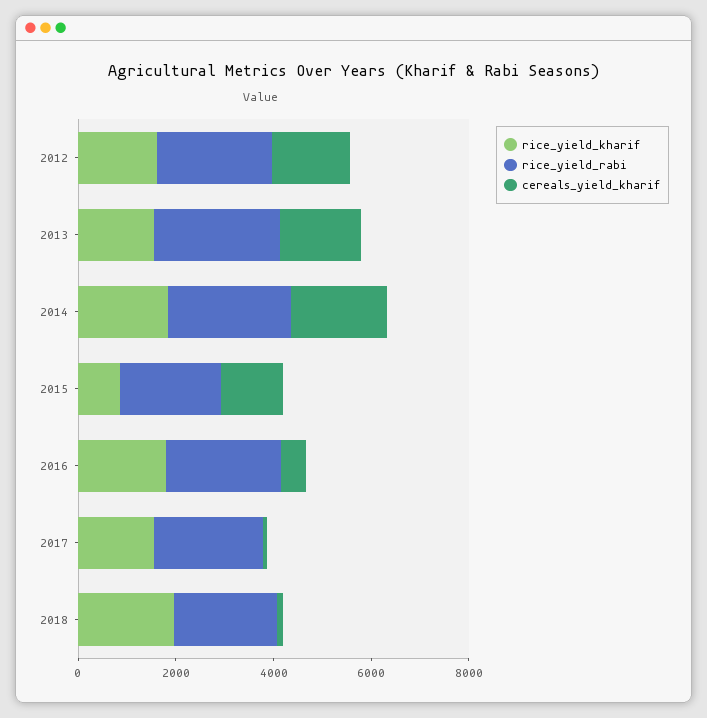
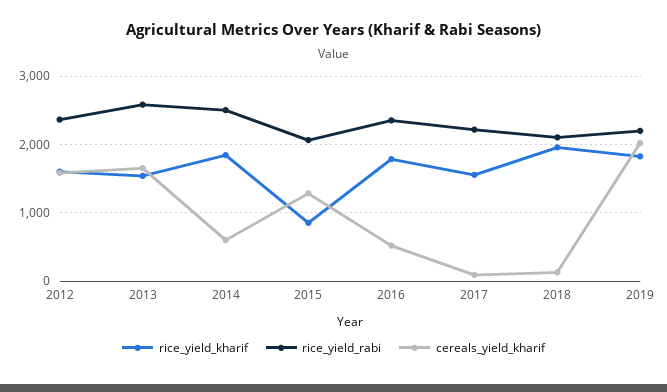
cereals_yield_kharif, 2014: 2000 -> 600
rice_yield_kharif, 2019: none -> 1800
rice_yield_rabi, 2019: none -> 2200
cereals_yield_kharif, 2019: none -> 2000

